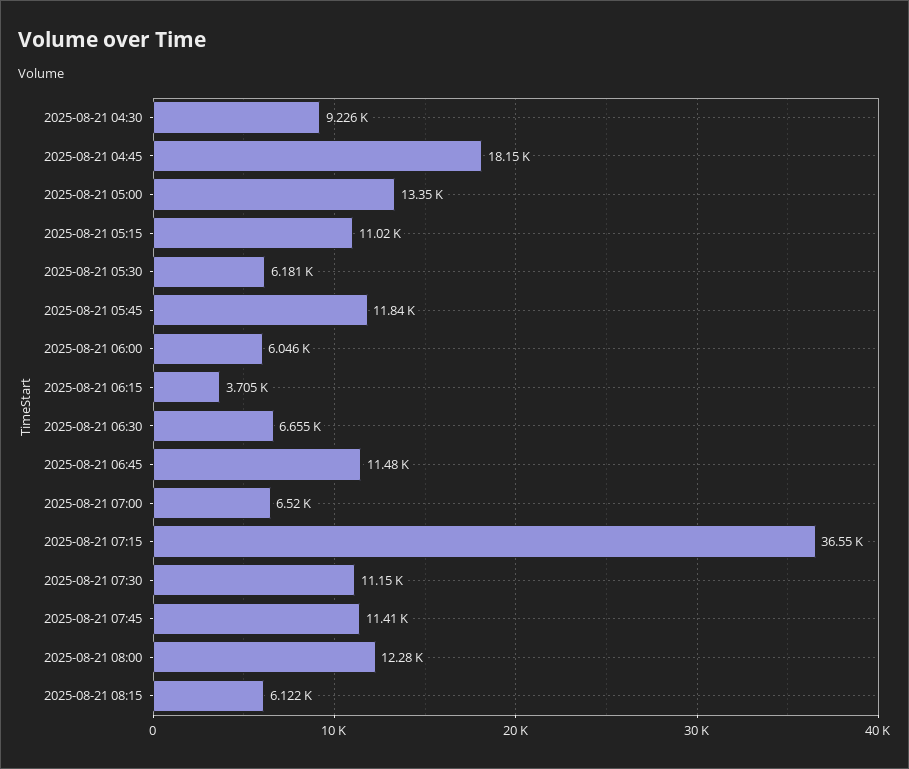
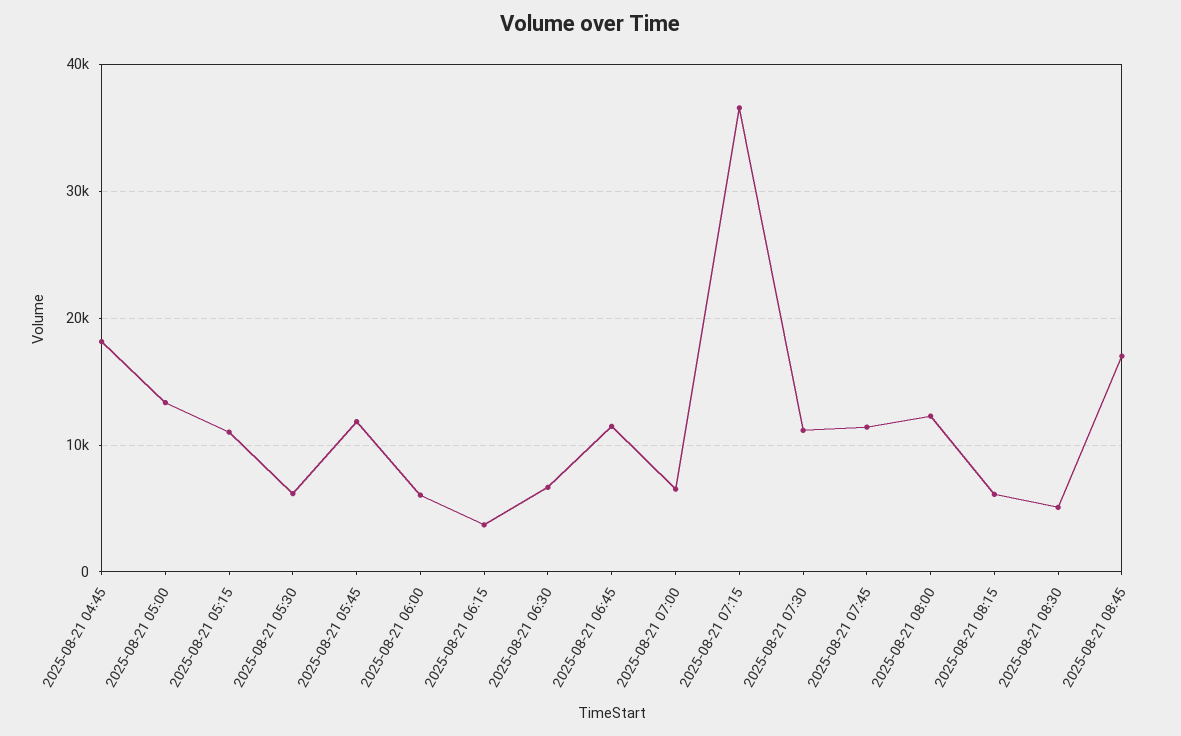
2025-08-21 04:30: 9226 -> none
2025-08-21 08:30: none -> 5000
2025-08-21 08:45: none -> 17000

